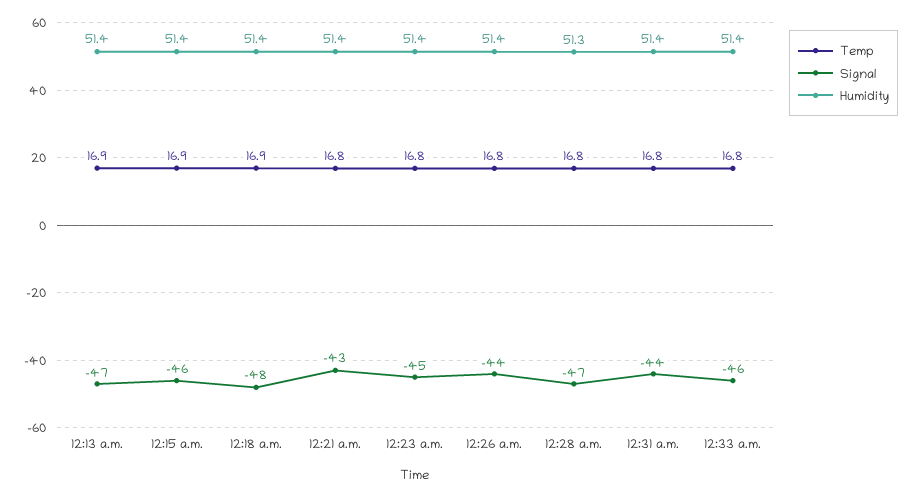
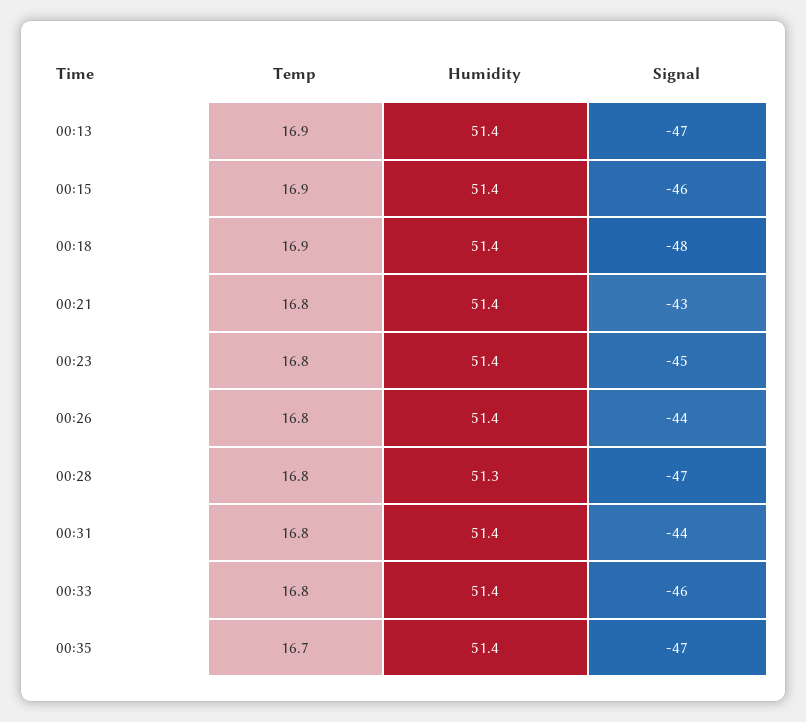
Temp, 00:35: none -> 16.7
Humidity, 00:35: none -> 51.4
Signal, 00:35: none -> -47

